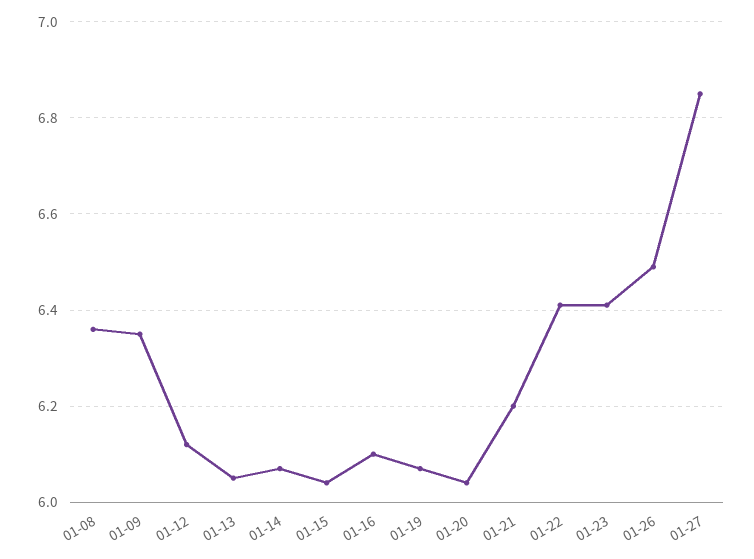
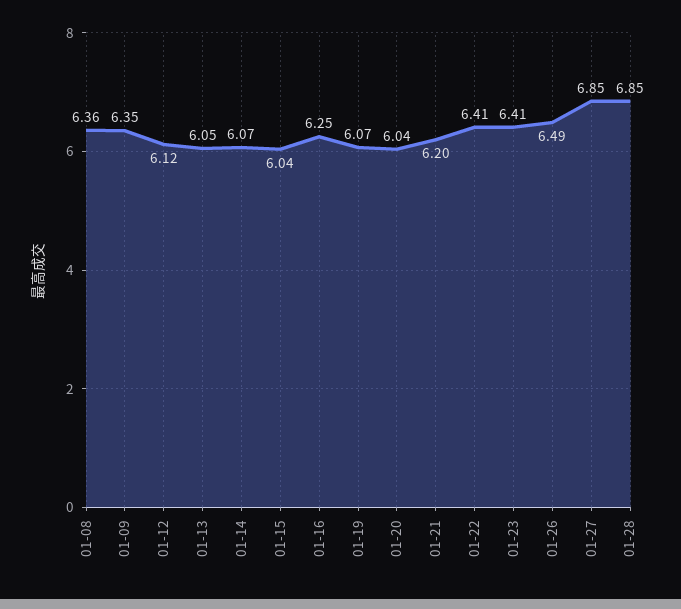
01-16: 6.1 -> 6.25
01-28: none -> 6.85

